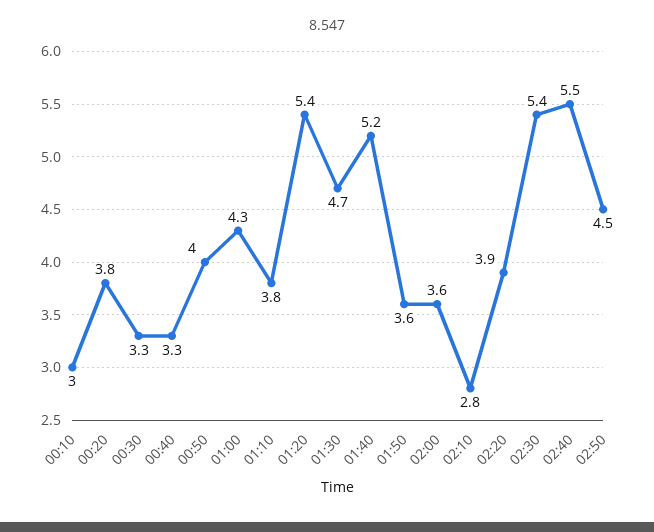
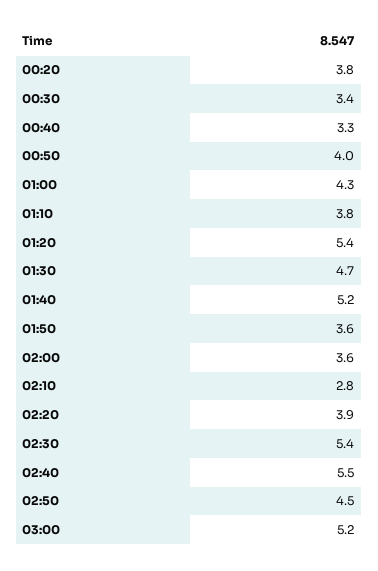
00:10: 3 -> none
00:30: 3.3 -> 3.4
03:00: none -> 5.2

